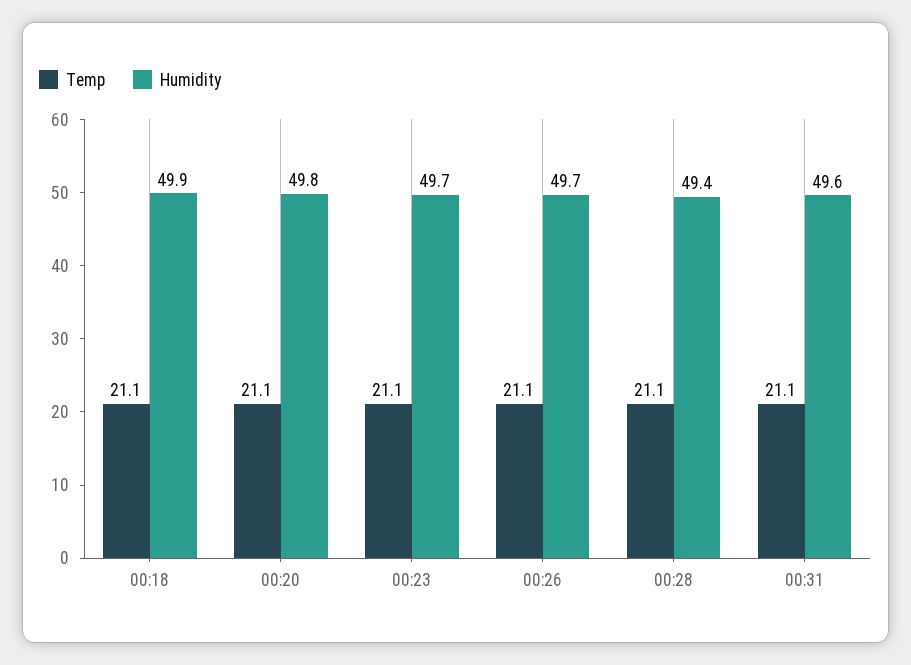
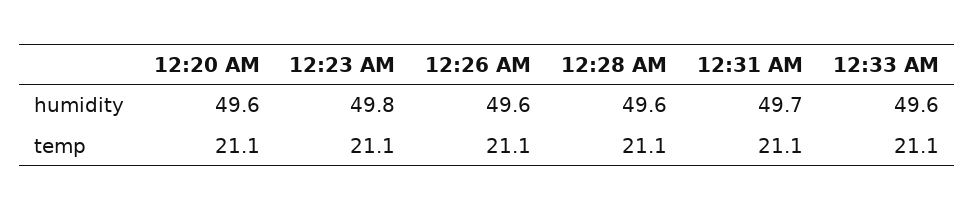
Temp, 00:18: 21.1 -> none
Humidity, 00:18: 49.9 -> none
Humidity, 00:20: 49.8 -> 49.6
Humidity, 00:23: 49.7 -> 49.8
Humidity, 00:26: 49.7 -> 49.6
Humidity, 00:28: 49.4 -> 49.6
Humidity, 00:31: 49.6 -> 49.7
Humidity, 12:33 AM: none -> 49.6
Temp, 12:33 AM: none -> 21.1

